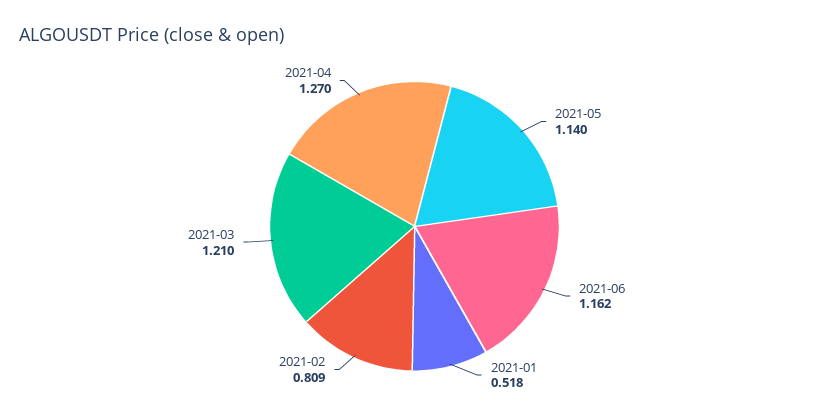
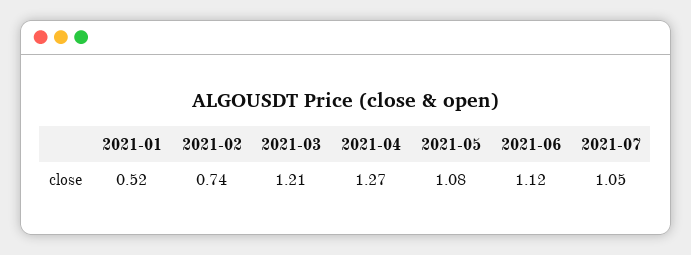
2021-05: 1.14 -> 1.08
2021-06: 1.162 -> 1.12
2021-02: 0.809 -> 0.74
2021-07: none -> 1.05

